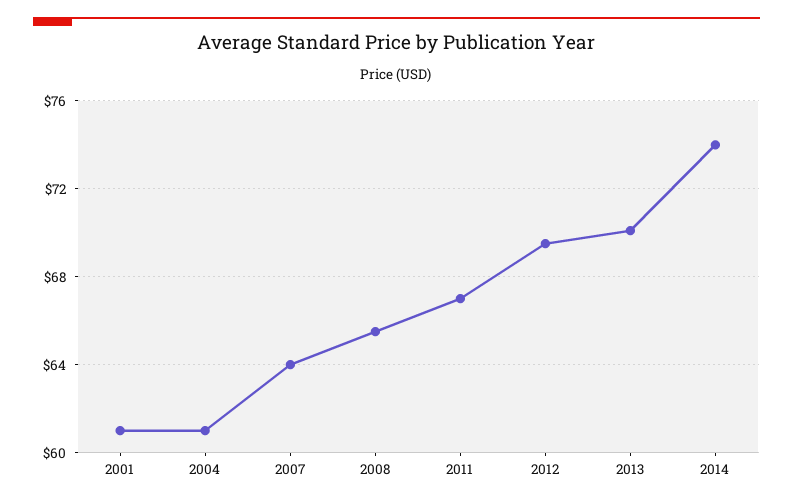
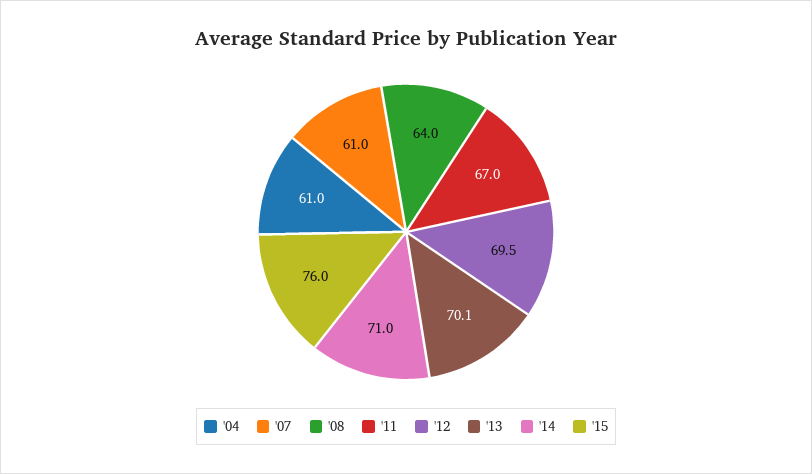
2001: 61 -> none
2007: 64 -> 61
2008: 65.5 -> 64
2014: 74 -> 71
'15: none -> 76

